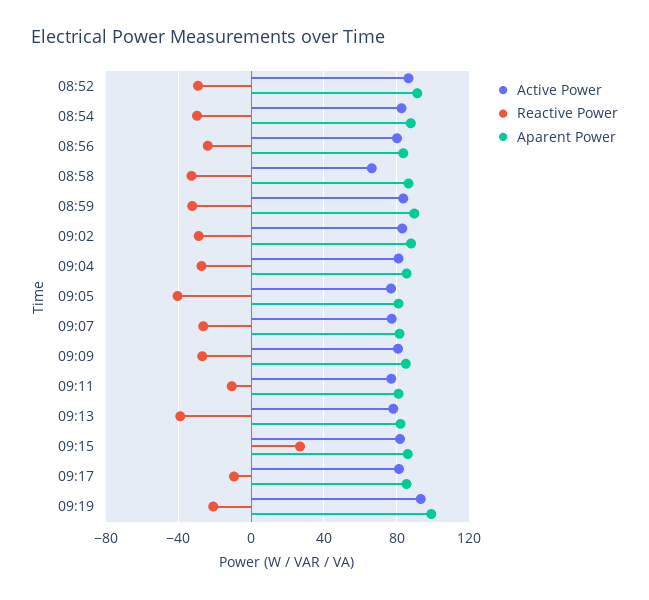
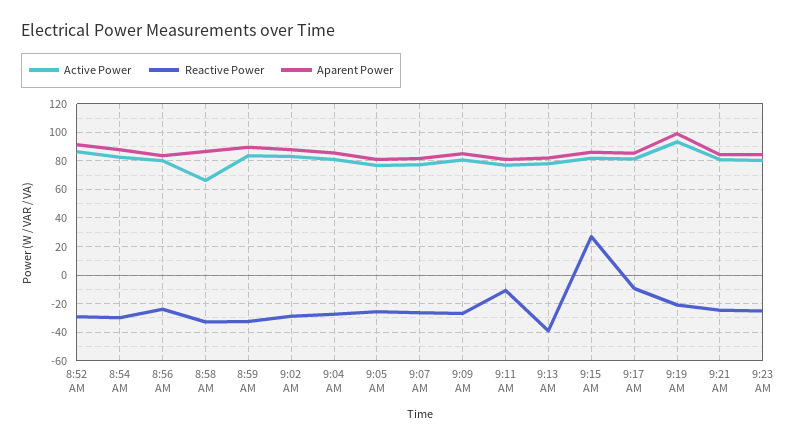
Reactive Power, 09:05: -40 -> -25
Active Power, 9:21 AM: none -> 80
Reactive Power, 9:21 AM: none -> -25
Aparent Power, 9:21 AM: none -> 85
Active Power, 9:23 AM: none -> 80
Reactive Power, 9:23 AM: none -> -25
Aparent Power, 9:23 AM: none -> 85

